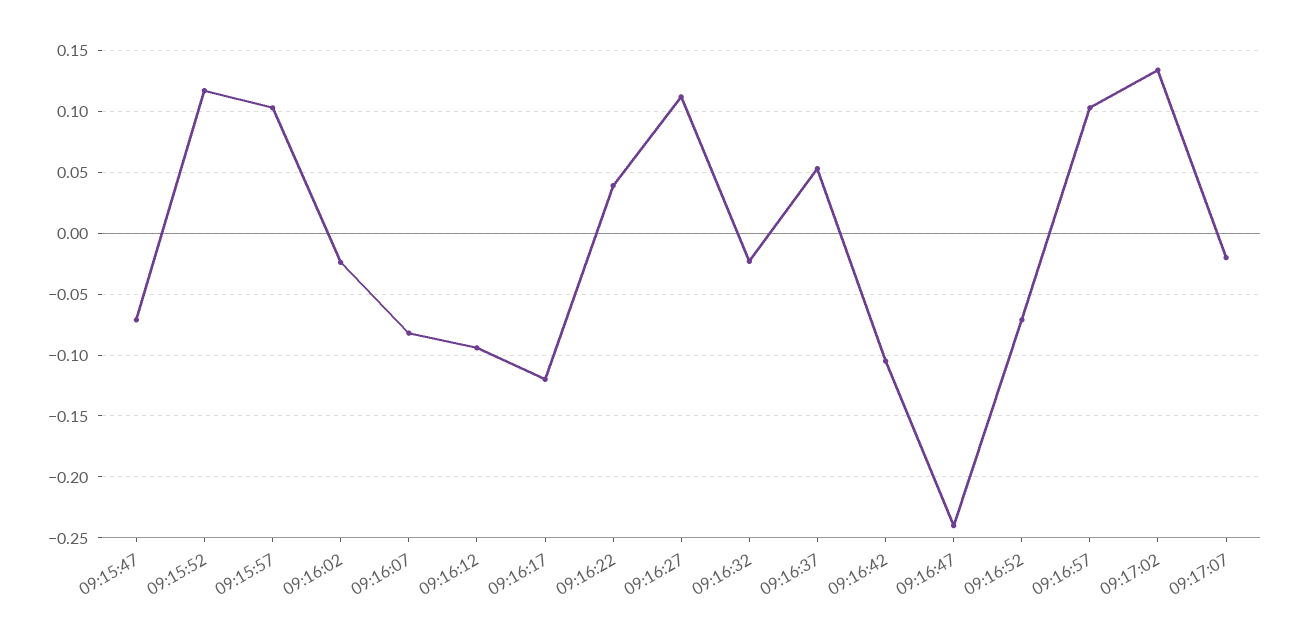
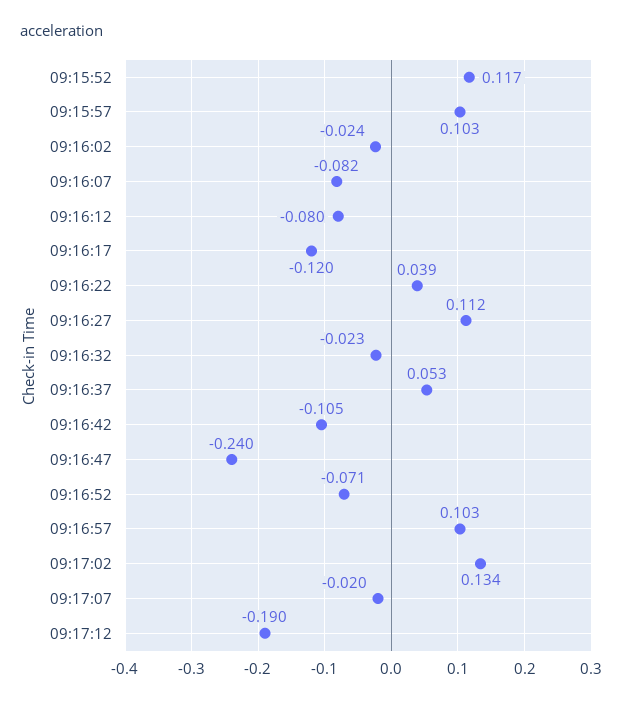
09:15:47: -0.07 -> none
09:16:12: -0.095 -> -0.08
09:17:12: none -> -0.19

